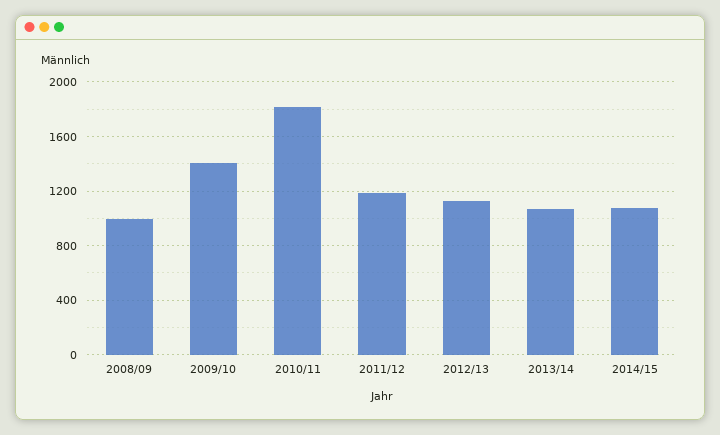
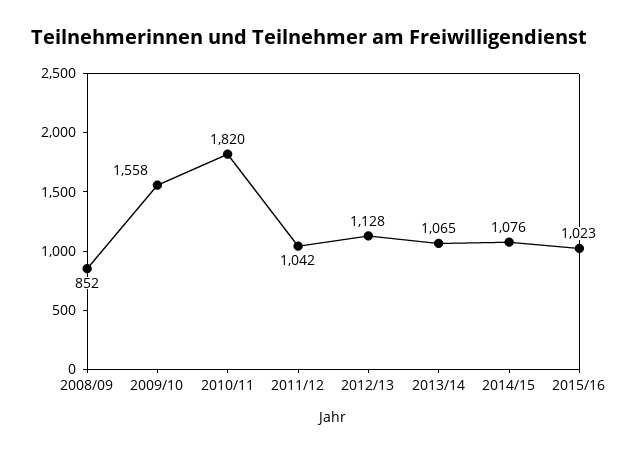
2008/09: 1000 -> 852
2009/10: 1400 -> 1558
2011/12: 1200 -> 1042
2015/16: none -> 1023

